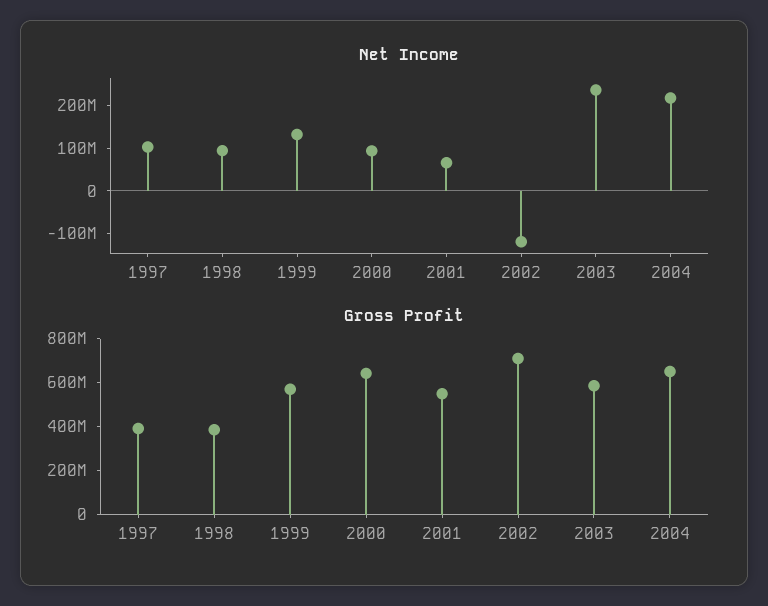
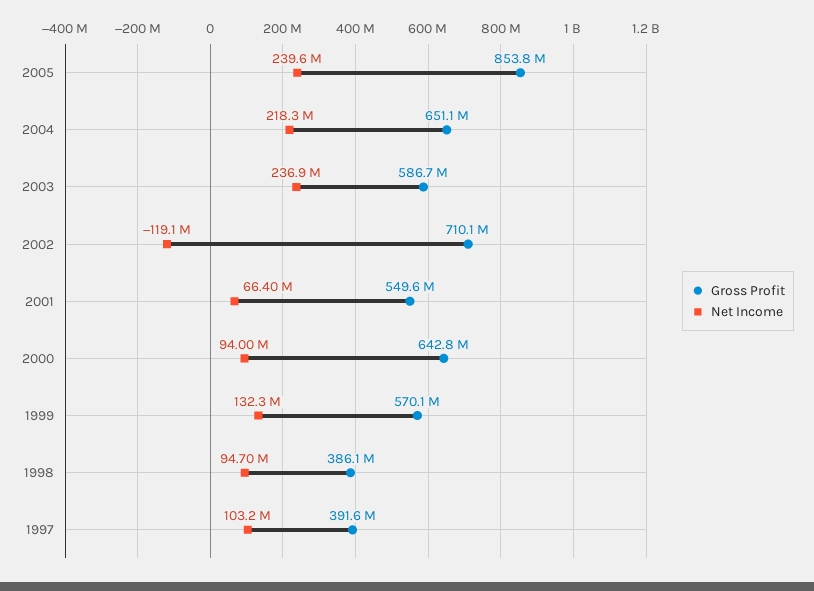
Gross Profit, 2005: none -> 853800000
Net Income, 2005: none -> 239600000

